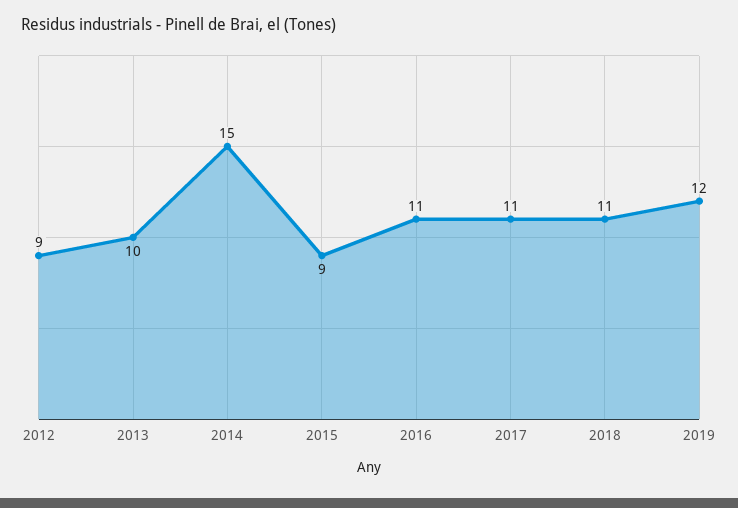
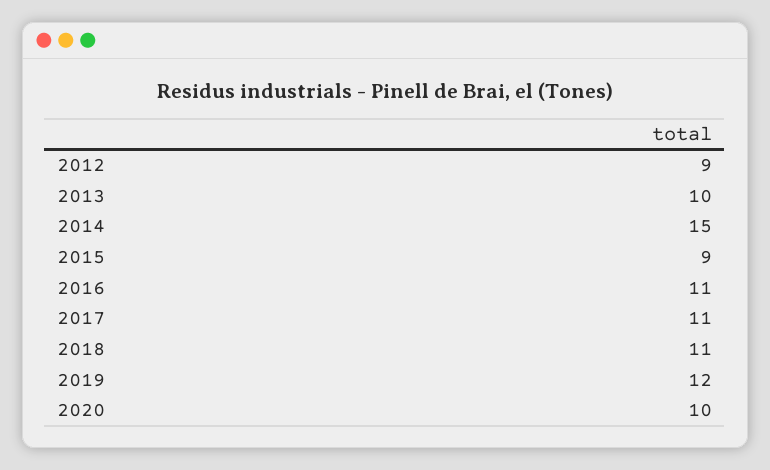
2020: none -> 10

